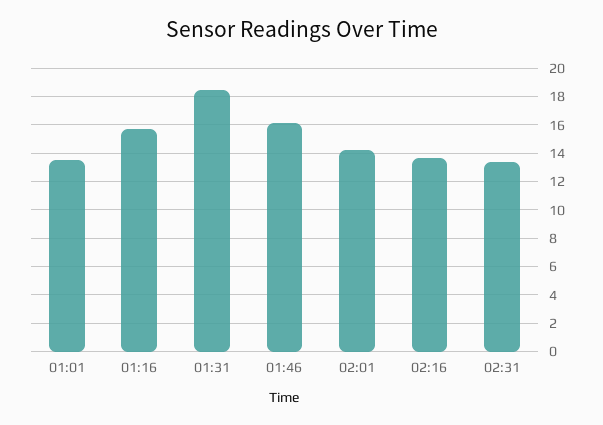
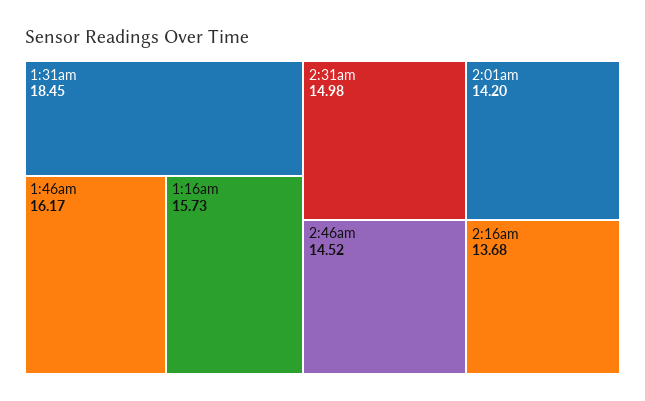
01:01: 13.5 -> none
02:31: 13.5 -> 14.98
2:46am: none -> 14.52

